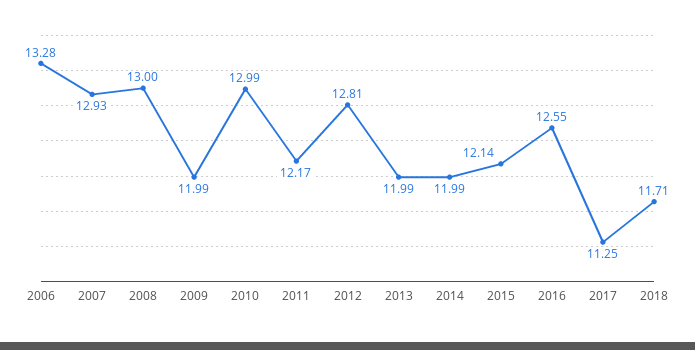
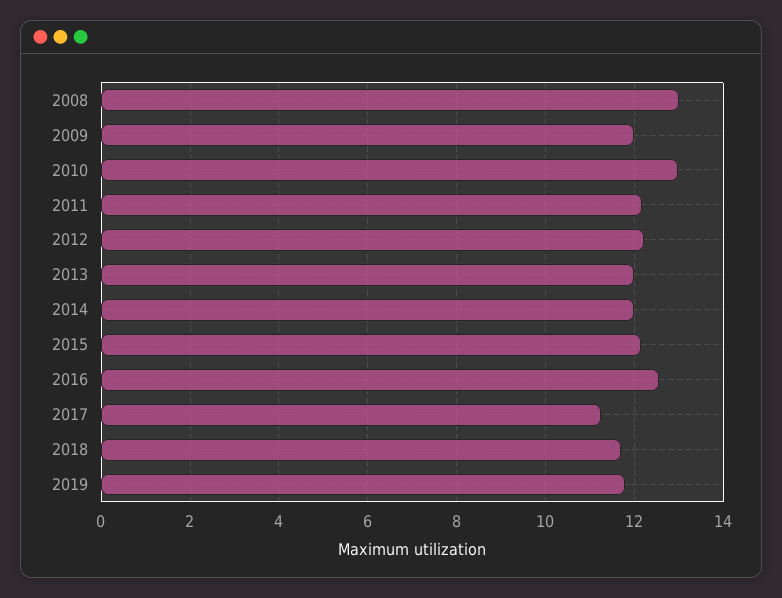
2006: 13.28 -> none
2007: 12.93 -> none
2012: 12.81 -> 12.2
2019: none -> 11.8

